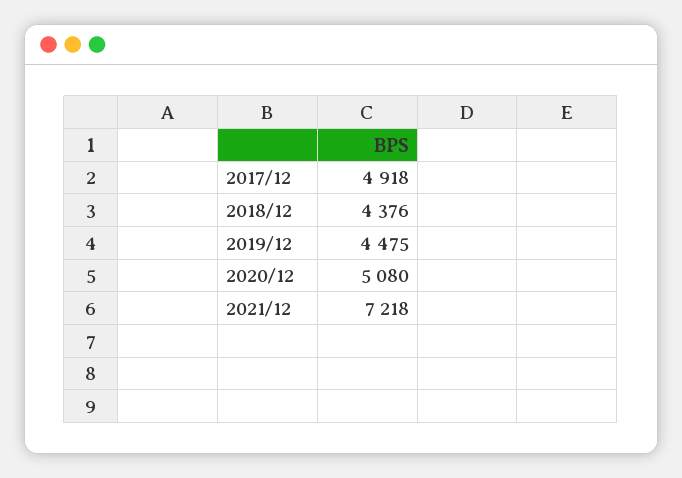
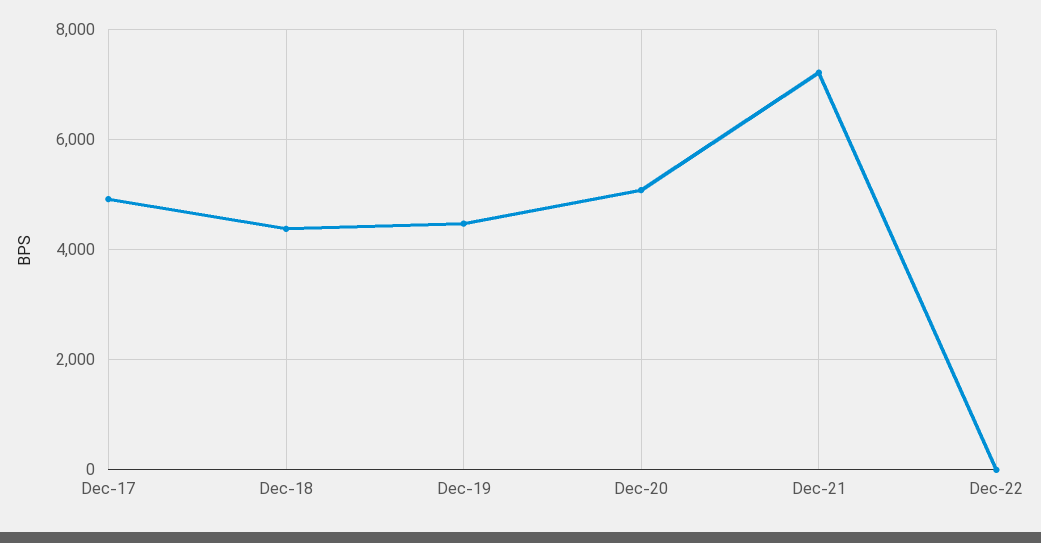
Dec-22: none -> 0

